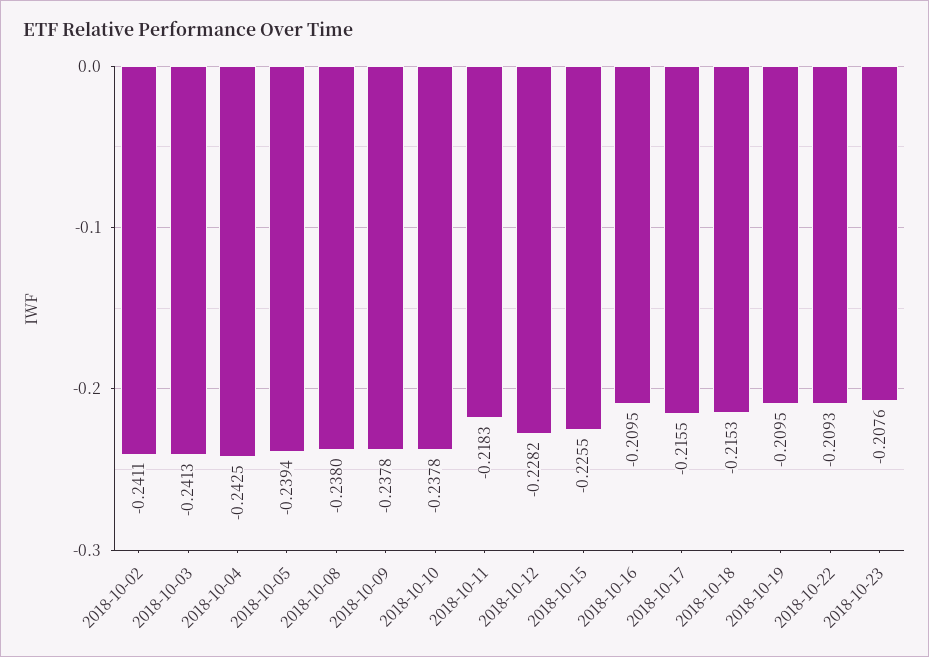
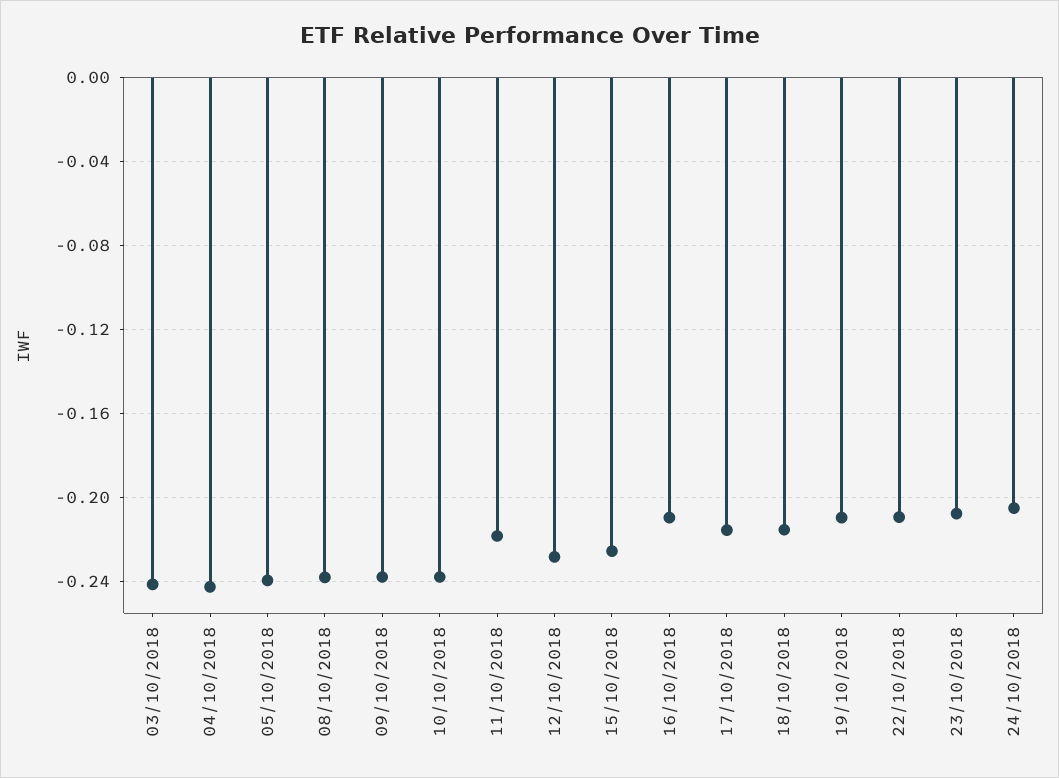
2018-10-02: -0.2411 -> none
24/10/2018: none -> -0.205

